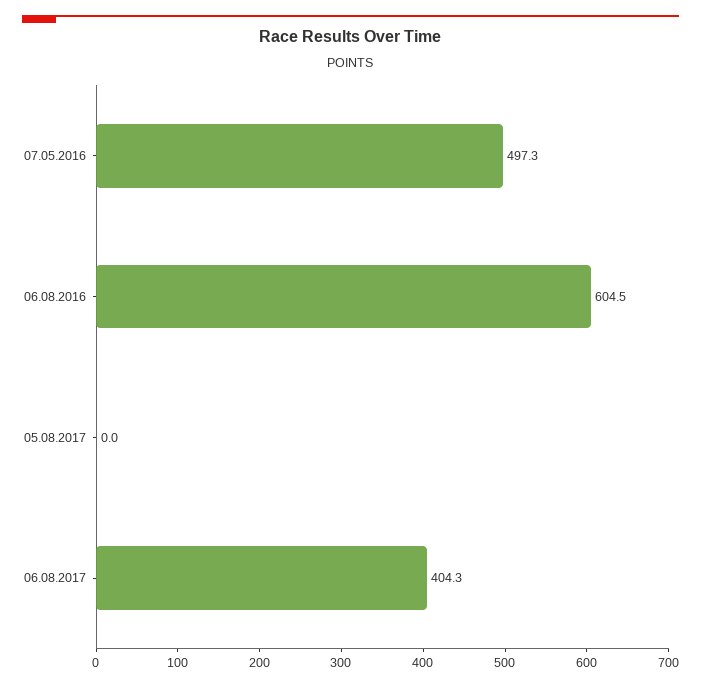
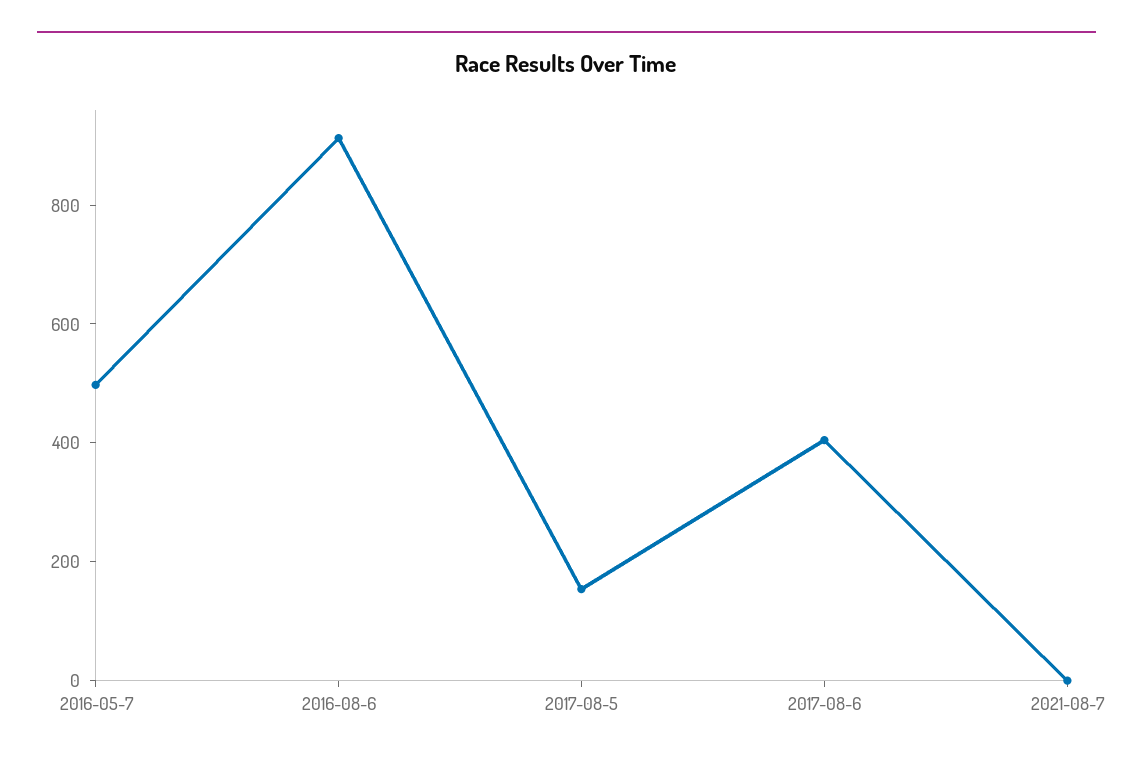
06.08.2016: 604.5 -> 900
05.08.2017: 0 -> 150
2021-08-7: none -> 0

